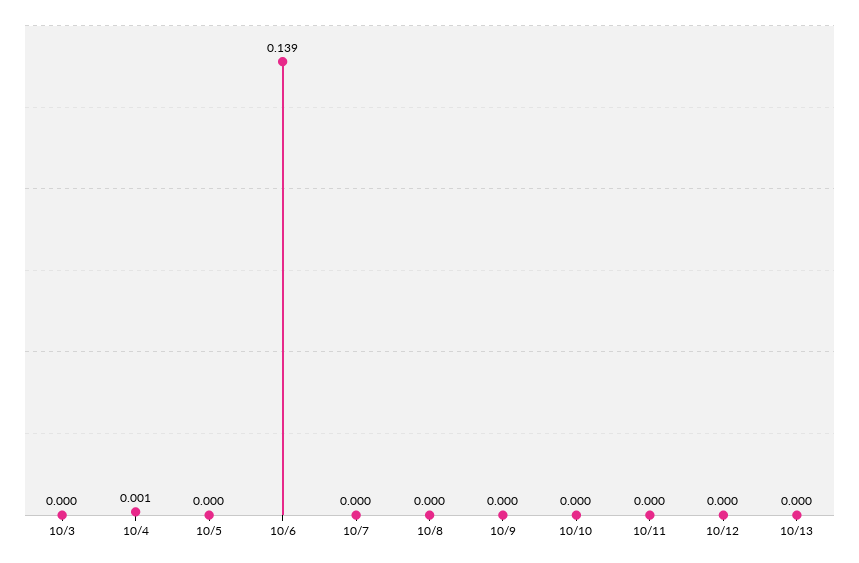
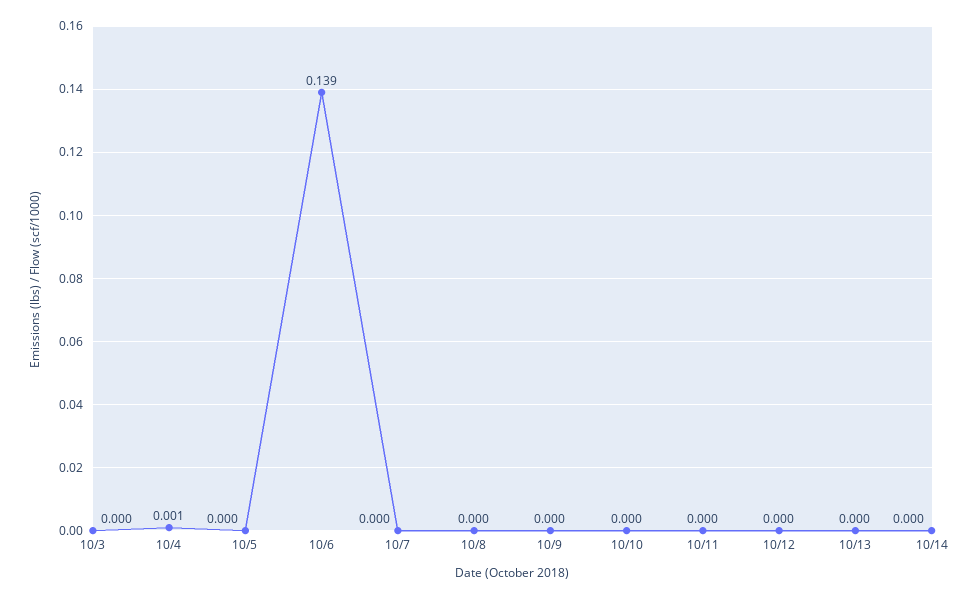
10/14: none -> 0

